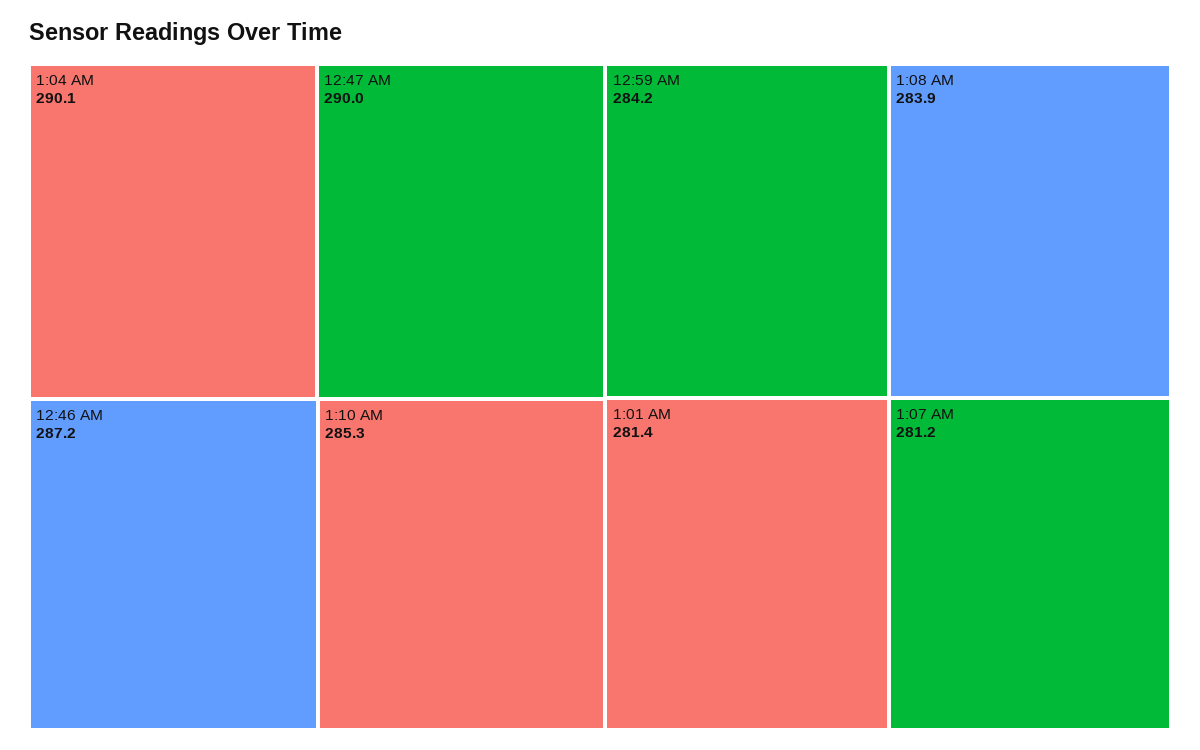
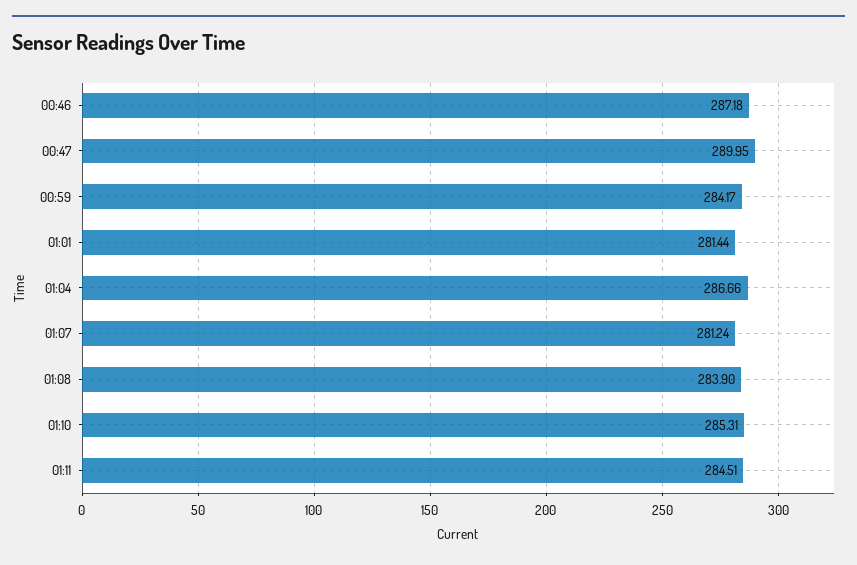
1:04 AM: 290.1 -> 286.66
01:11: none -> 284.51

